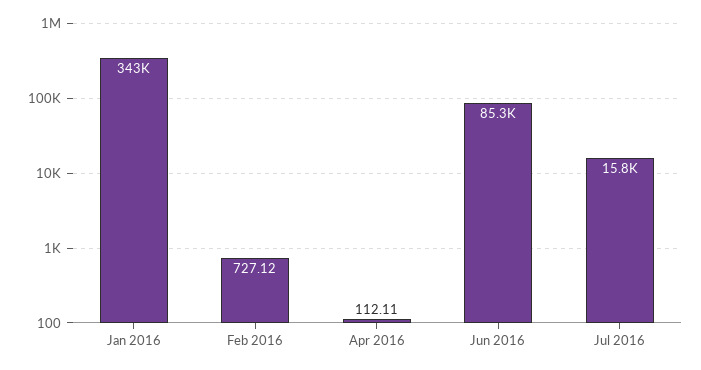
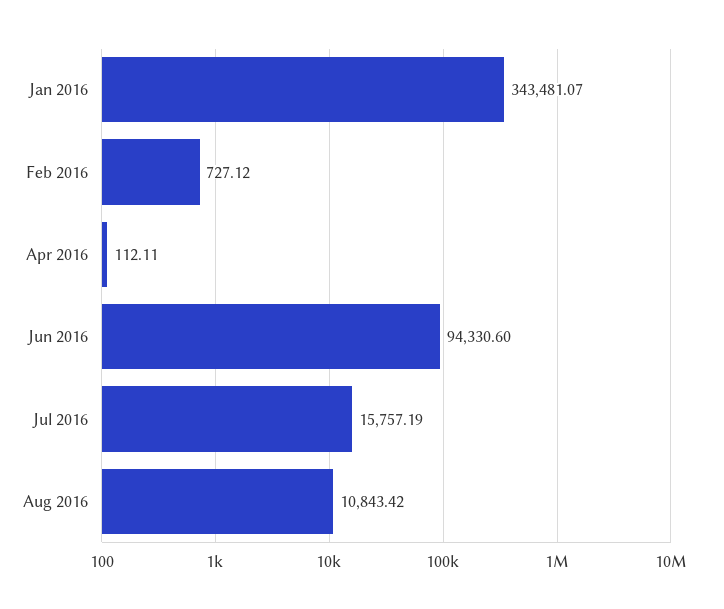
Jun 2016: 85300 -> 94330.6
Aug 2016: none -> 10843.42

